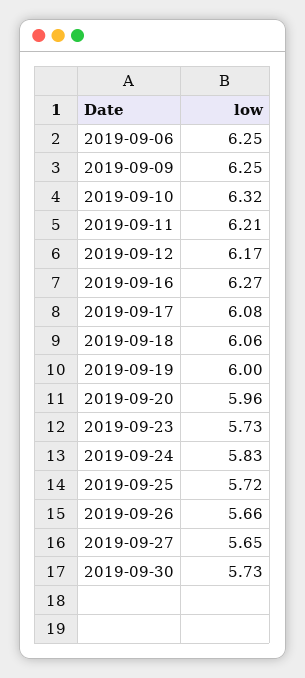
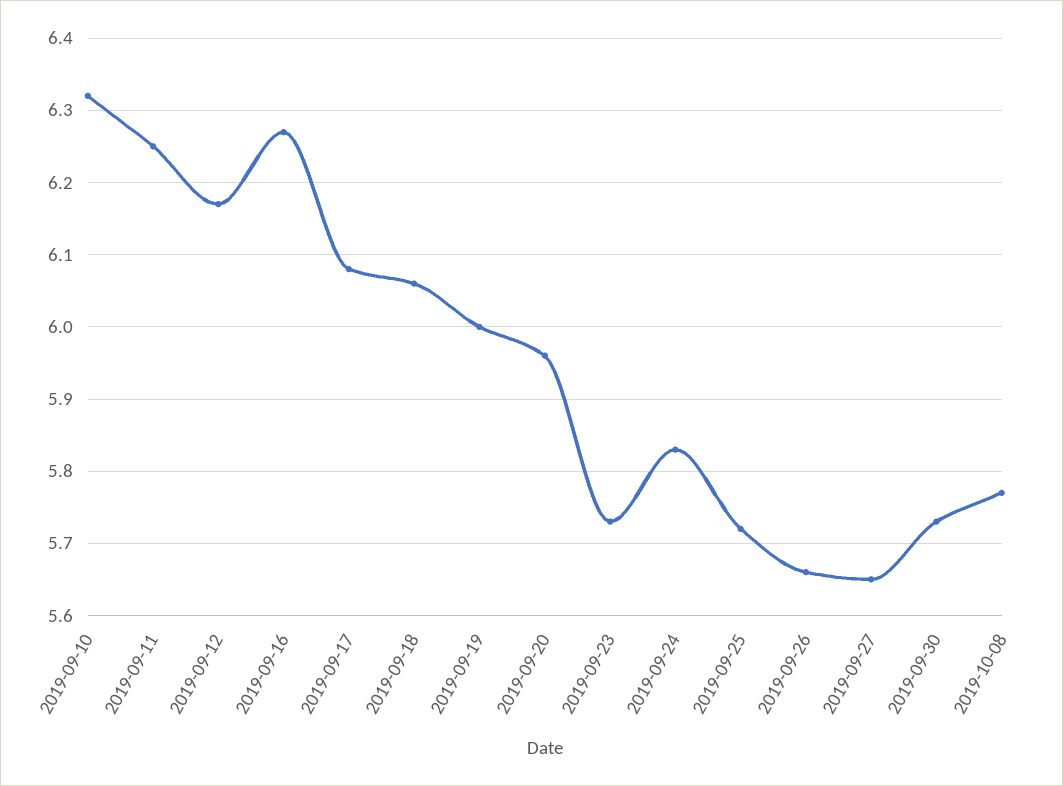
2019-09-06: 6.25 -> none
2019-09-09: 6.25 -> none
2019-09-11: 6.21 -> 6.25
2019-10-08: none -> 5.77

